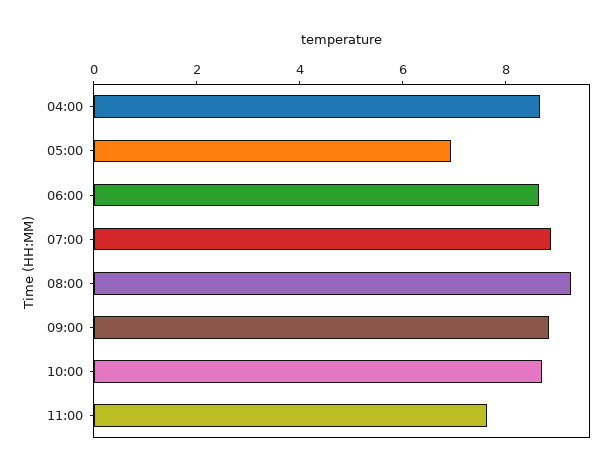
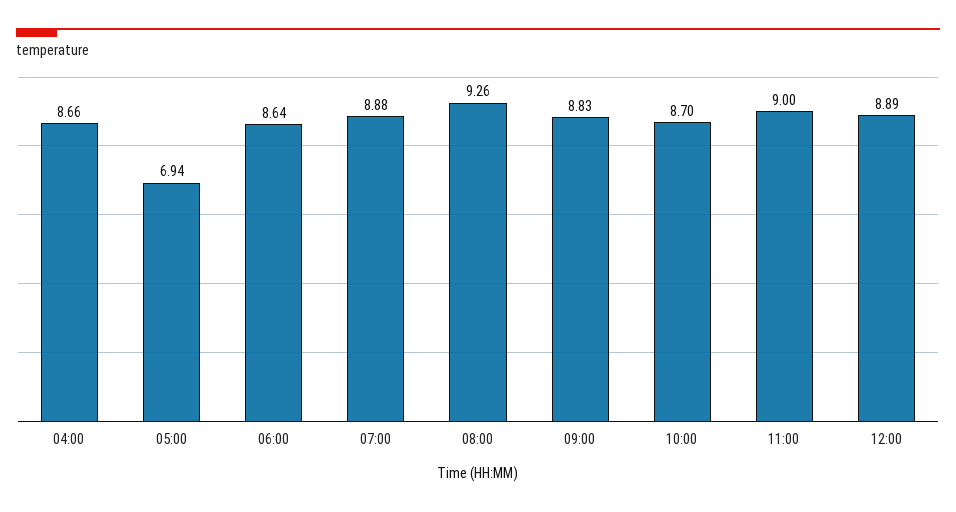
11:00: 7.5 -> 9
12:00: none -> 8.89

